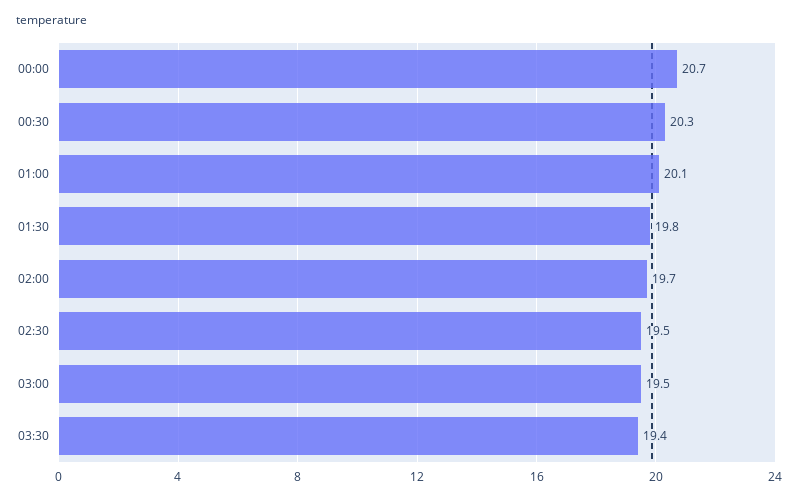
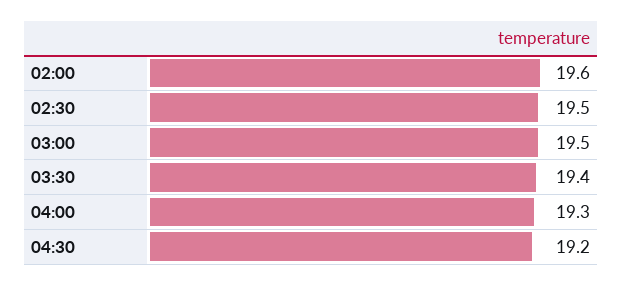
00:00: 20.7 -> none
00:30: 20.3 -> none
01:00: 20.1 -> none
01:30: 19.8 -> none
02:00: 19.7 -> 19.6
04:00: none -> 19.3
04:30: none -> 19.2

